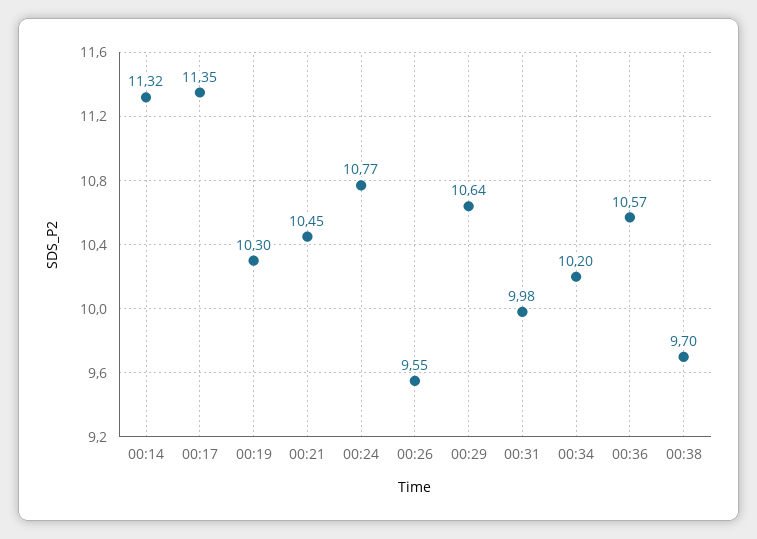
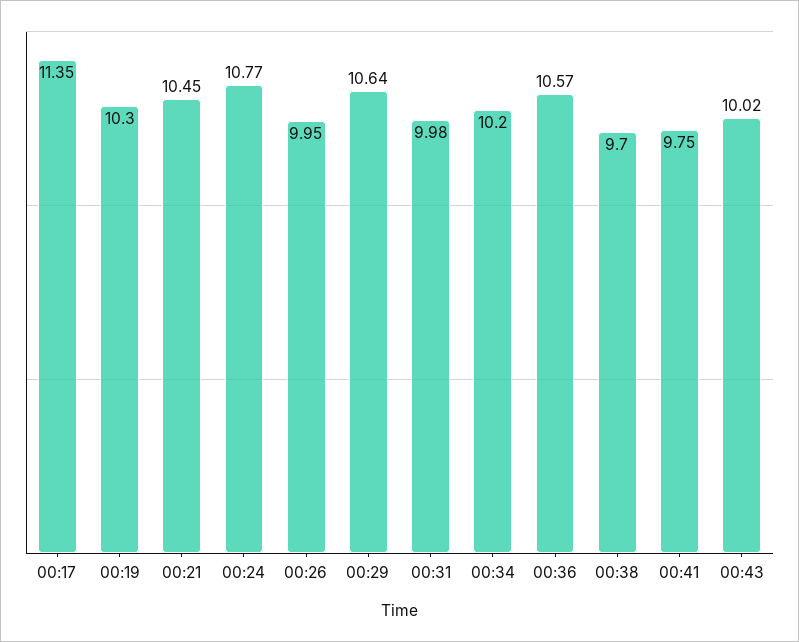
00:14: 11.32 -> none
00:26: 9.55 -> 9.95
00:41: none -> 9.75
00:43: none -> 10.02

